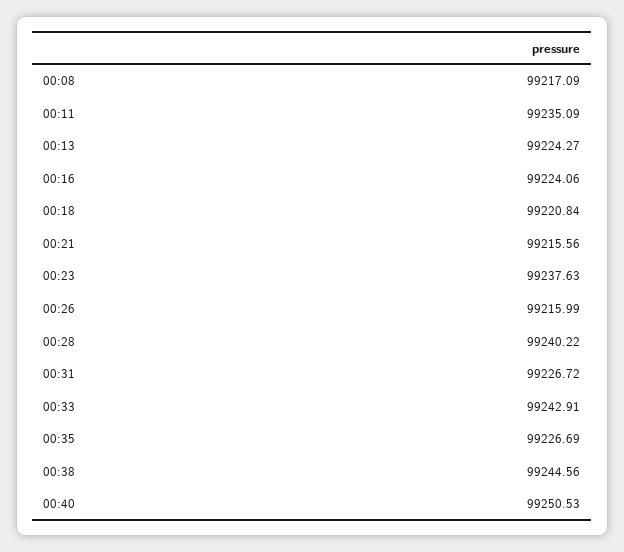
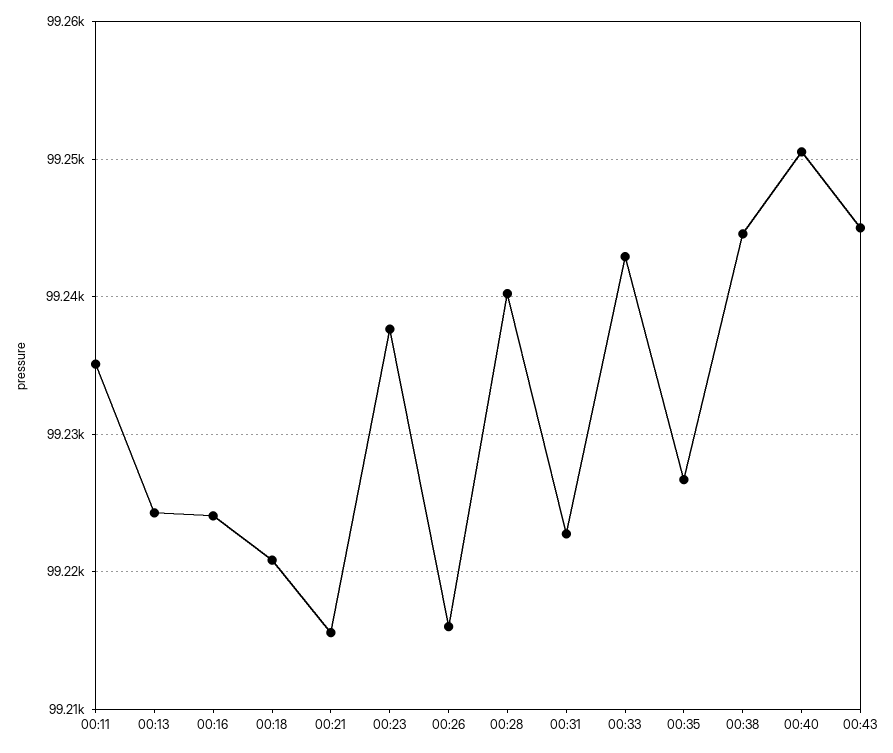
00:08: 99217.09 -> none
00:31: 99226.72 -> 99223
00:43: none -> 99245

